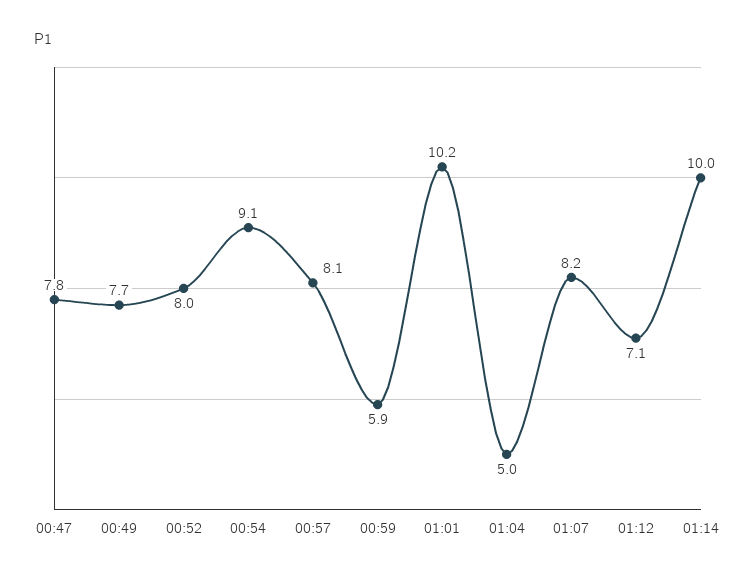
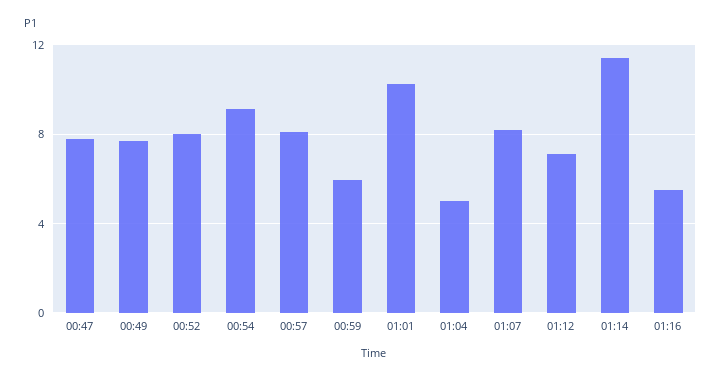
01:14: 10 -> 11.5
01:16: none -> 5.5

